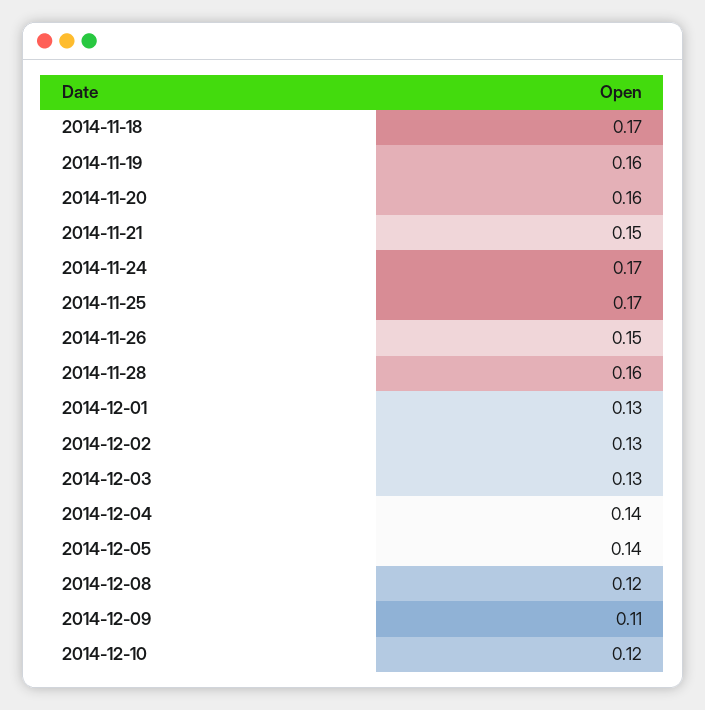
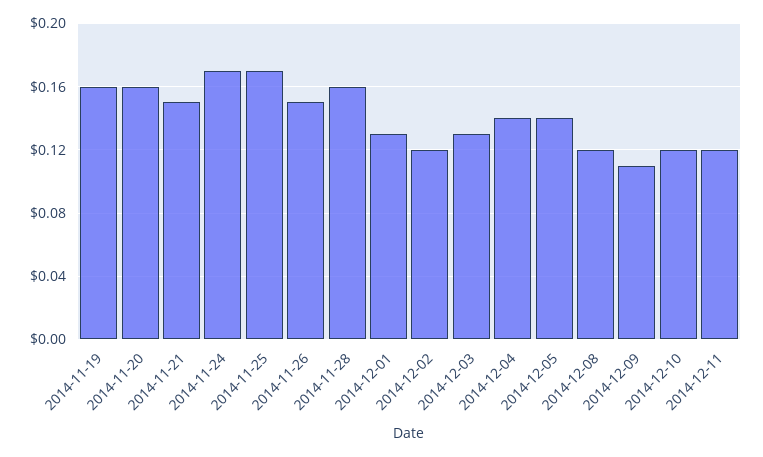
2014-11-18: 0.17 -> none
2014-12-02: 0.13 -> 0.12
2014-12-11: none -> 0.12

